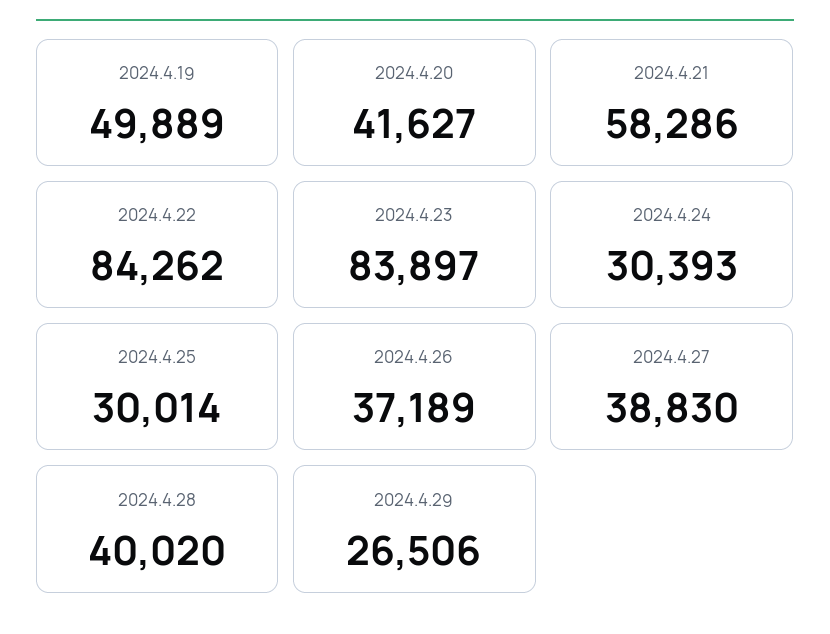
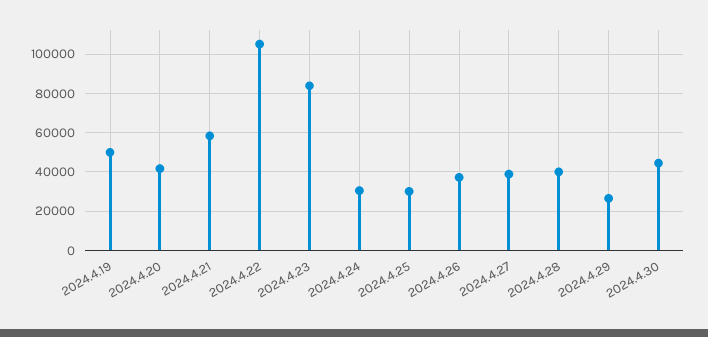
2024.4.22: 84262 -> 105000
2024.4.30: none -> 45000

